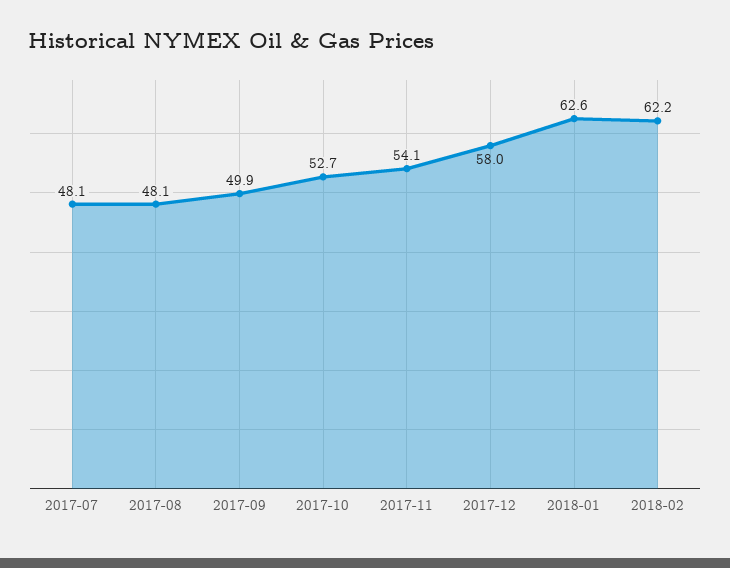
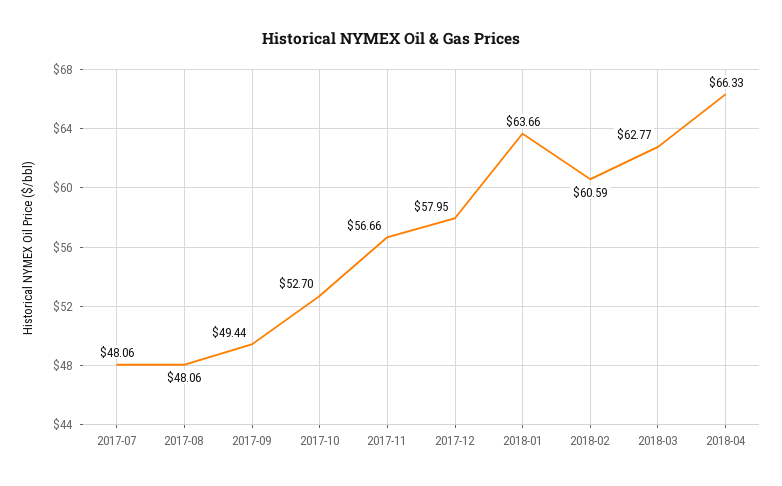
2017-09: 49.9 -> 49.44
2017-11: 54.1 -> 56.66
2018-01: 62.6 -> 63.66
2018-02: 62.2 -> 60.59
2018-03: none -> 62.77
2018-04: none -> 66.33

